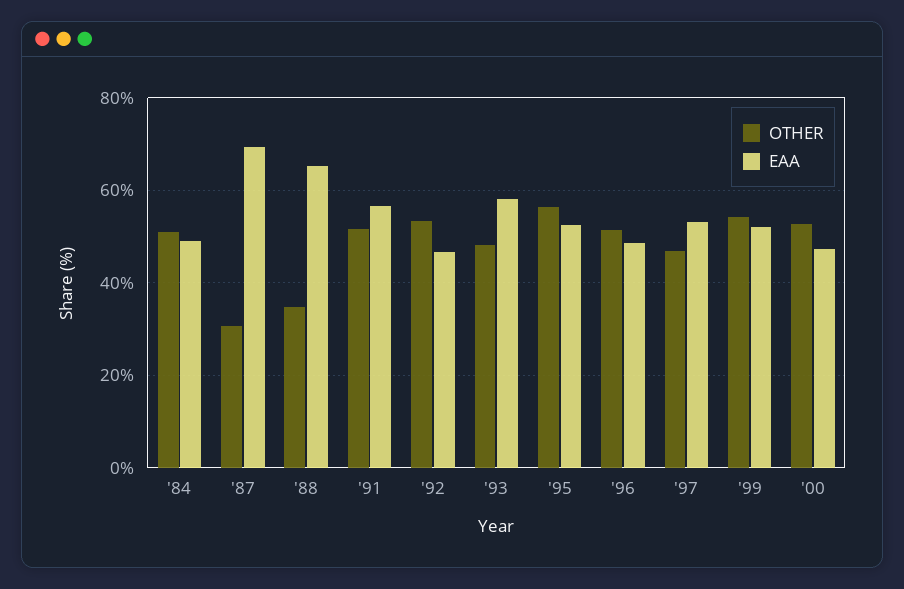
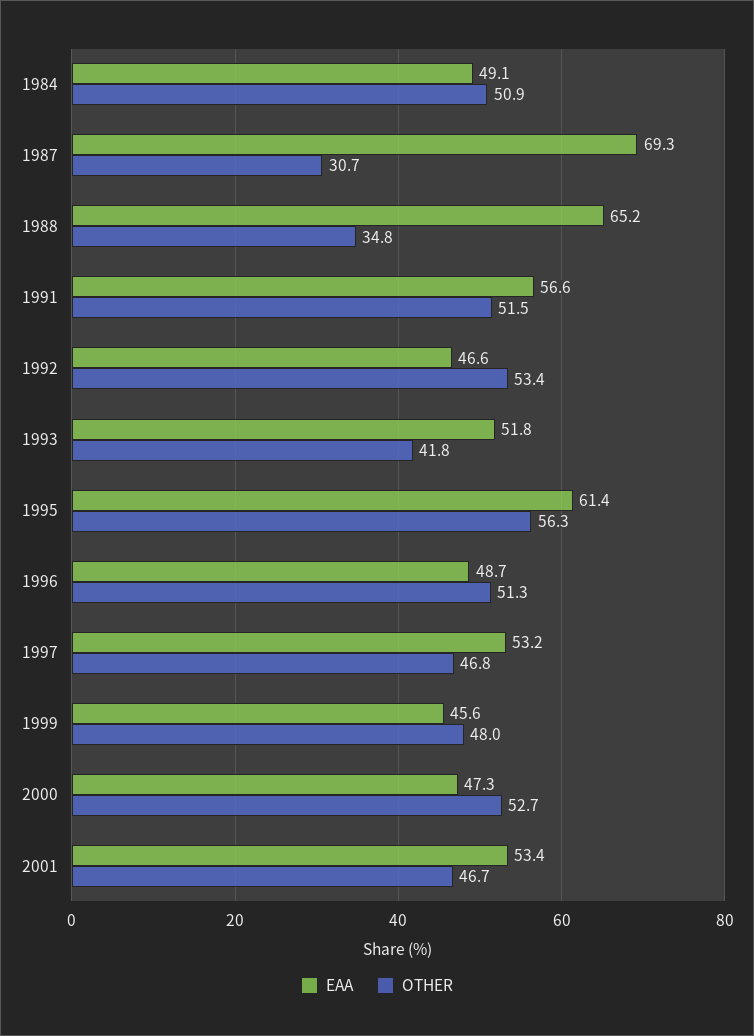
OTHER, '93: 48 -> 41.8
EAA, '93: 58 -> 51.8
EAA, '95: 52 -> 61.4
OTHER, '99: 54 -> 48
EAA, '99: 52 -> 45.6
EAA, 2001: none -> 53.4
OTHER, 2001: none -> 46.7

